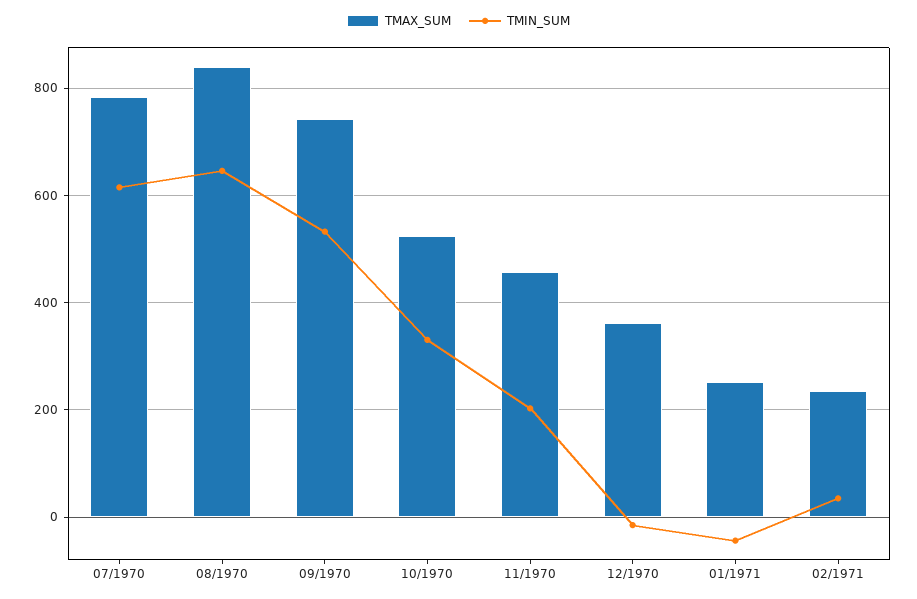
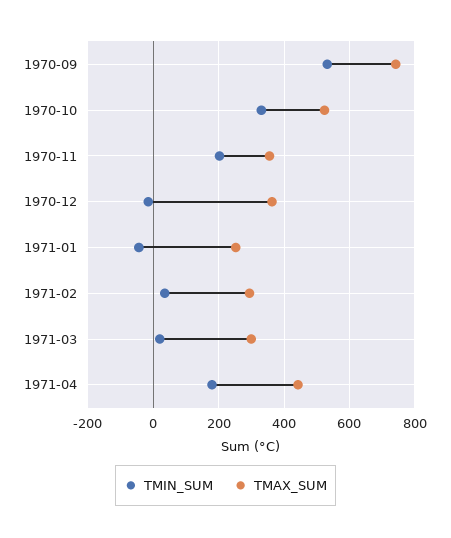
TMAX_SUM, 07/1970: 780 -> none
TMIN_SUM, 07/1970: 620 -> none
TMAX_SUM, 08/1970: 840 -> none
TMIN_SUM, 08/1970: 640 -> none
TMAX_SUM, 11/1970: 460 -> 360
TMAX_SUM, 02/1971: 240 -> 300
TMIN_SUM, 1971-03: none -> 20
TMAX_SUM, 1971-03: none -> 300
TMIN_SUM, 1971-04: none -> 180
TMAX_SUM, 1971-04: none -> 440

